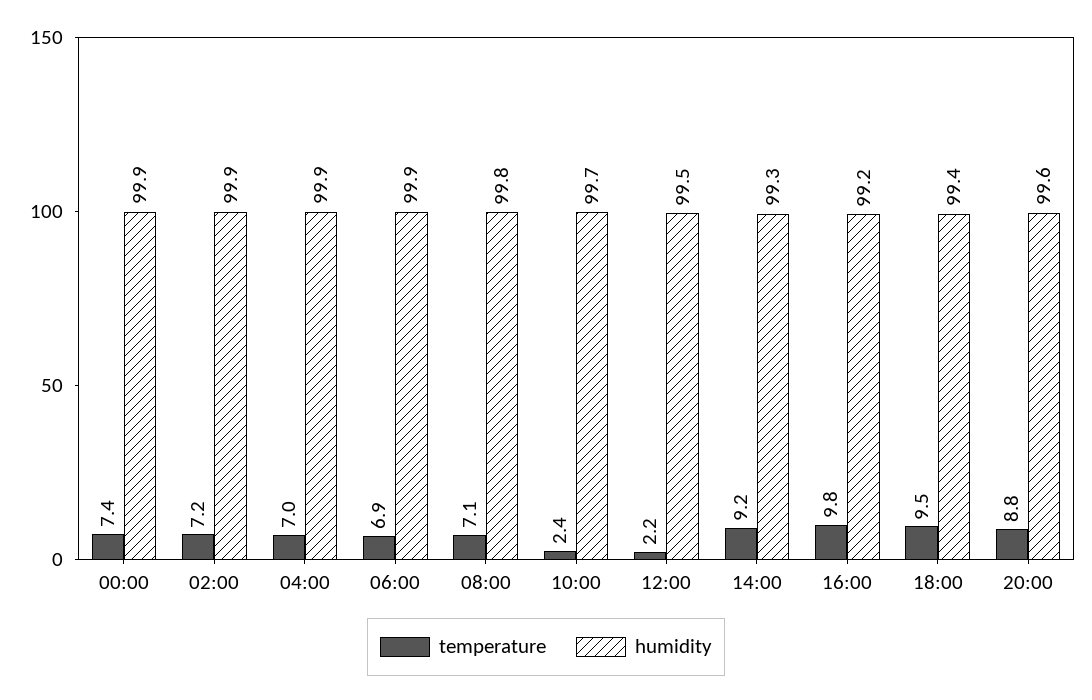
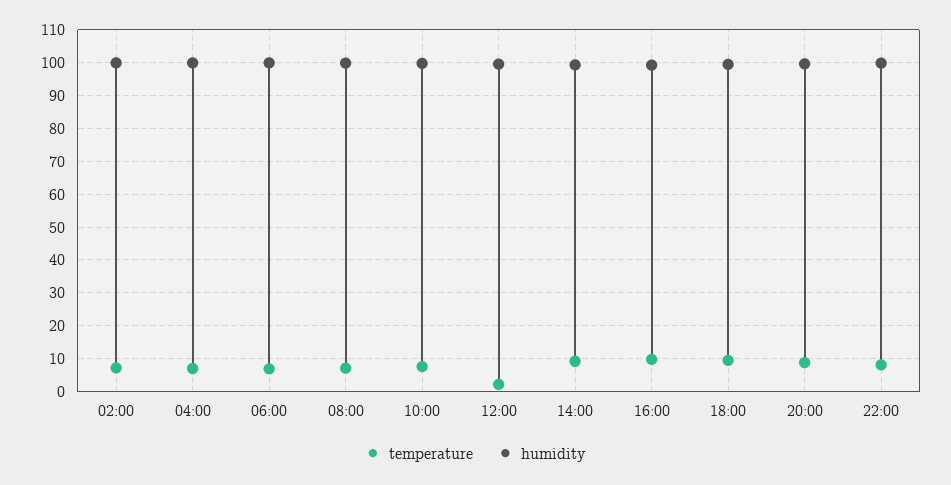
temperature, 00:00: 7.4 -> none
humidity, 00:00: 99.9 -> none
temperature, 10:00: 2.4 -> 8
temperature, 22:00: none -> 8
humidity, 22:00: none -> 100

